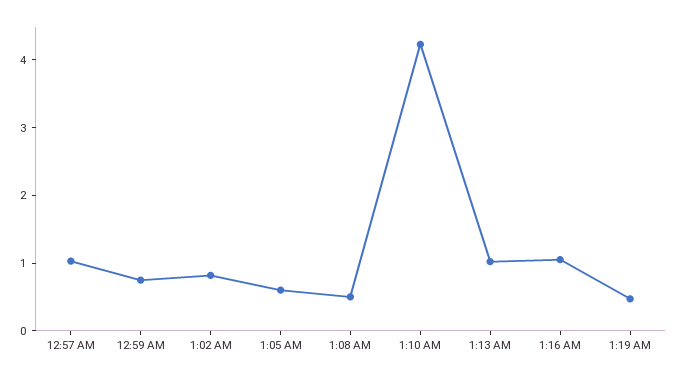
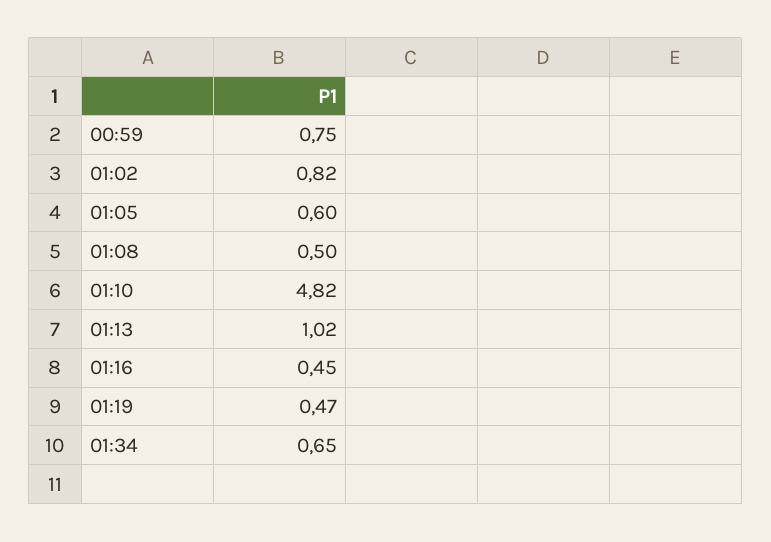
12:57 AM: 1 -> none
1:10 AM: 4.2 -> 4.82
1:16 AM: 1 -> 0.45
01:34: none -> 0.65

